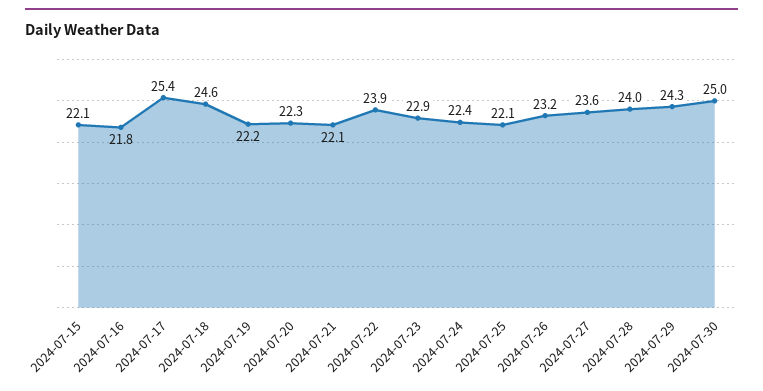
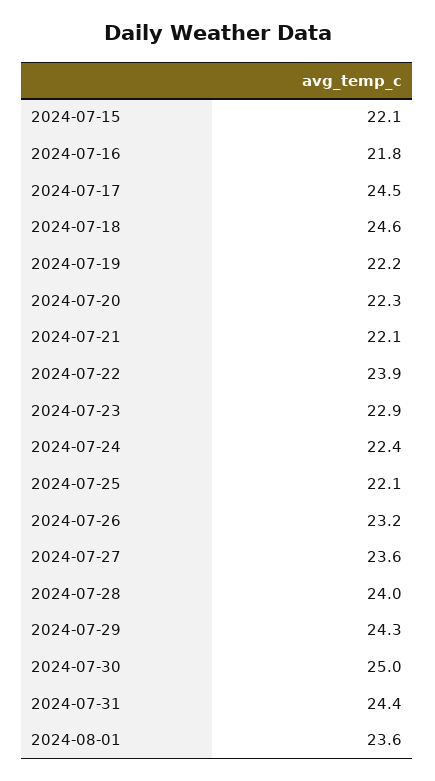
2024-07-17: 25.4 -> 24.5
2024-07-31: none -> 24.4
2024-08-01: none -> 23.6

